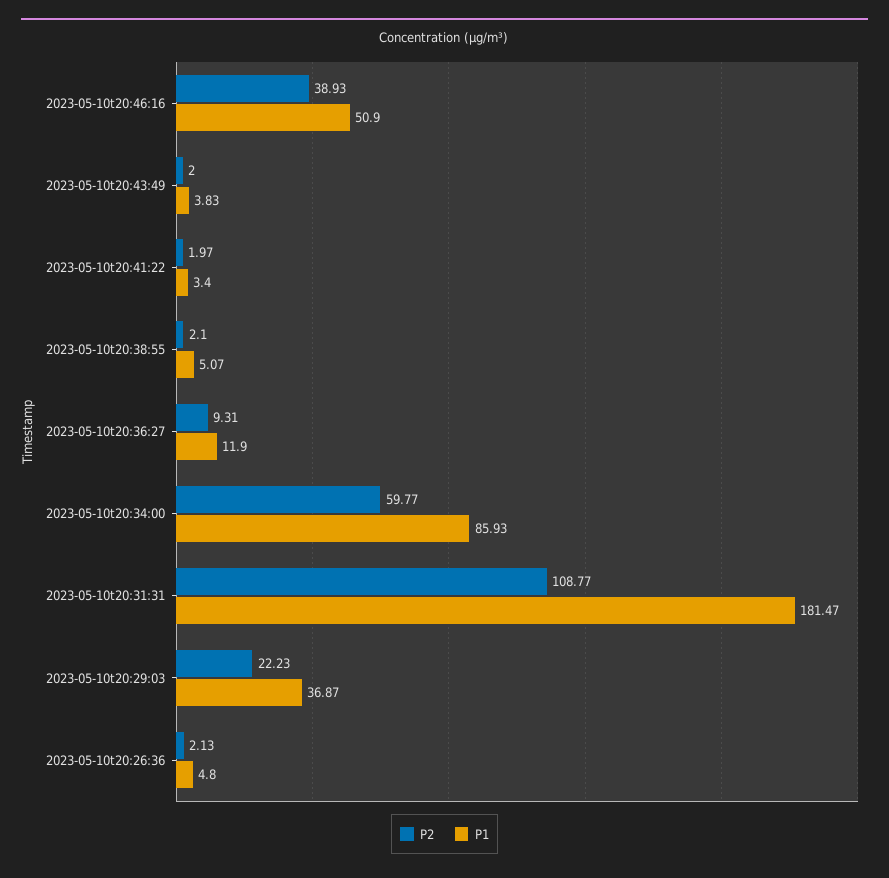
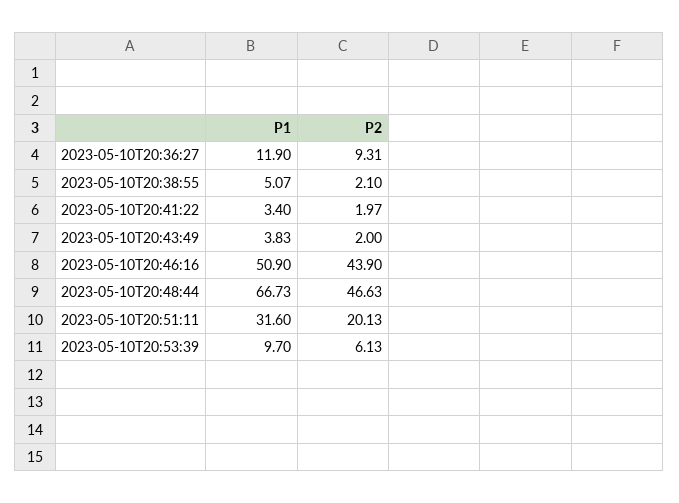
P2, 2023-05-10t20:46:16: 38.93 -> 43.9
P2, 2023-05-10t20:34:00: 59.77 -> none
P1, 2023-05-10t20:34:00: 85.93 -> none
P2, 2023-05-10t20:31:31: 108.77 -> none
P1, 2023-05-10t20:31:31: 181.47 -> none
P2, 2023-05-10t20:29:03: 22.23 -> none
P1, 2023-05-10t20:29:03: 36.87 -> none
P2, 2023-05-10t20:26:36: 2.13 -> none
P1, 2023-05-10t20:26:36: 4.8 -> none
P1, 2023-05-10T20:48:44: none -> 66.73
P2, 2023-05-10T20:48:44: none -> 46.63
P1, 2023-05-10T20:51:11: none -> 31.6
P2, 2023-05-10T20:51:11: none -> 20.13
P1, 2023-05-10T20:53:39: none -> 9.7
P2, 2023-05-10T20:53:39: none -> 6.13

